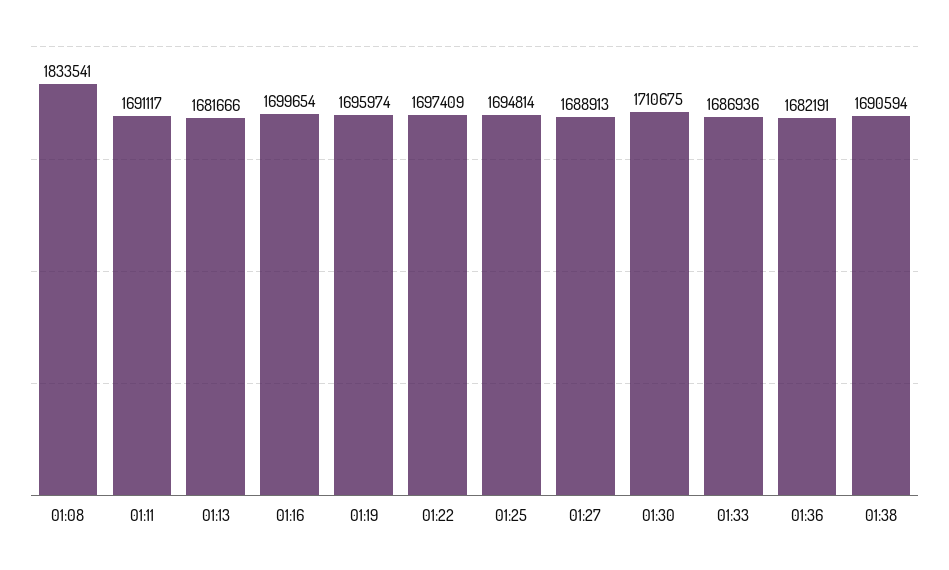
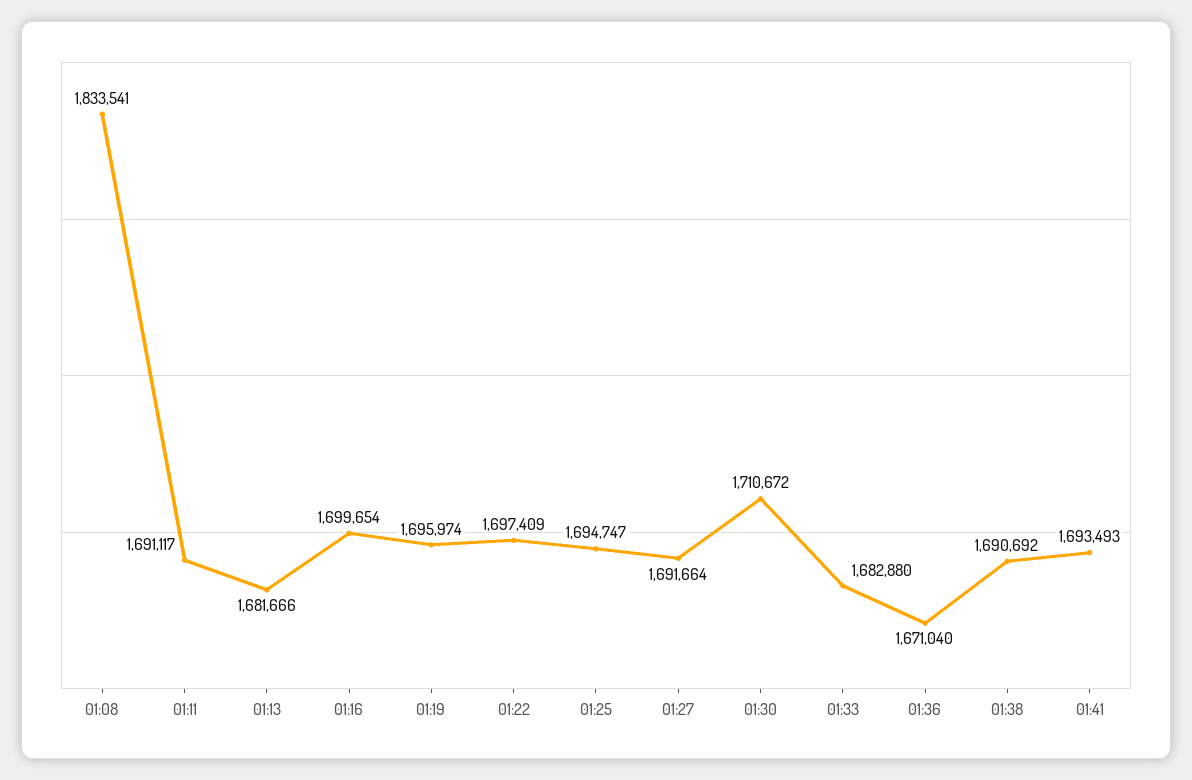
01:25: 1694814 -> 1694747
01:27: 1688913 -> 1691664
01:30: 1710675 -> 1710672
01:33: 1686936 -> 1682880
01:36: 1682191 -> 1671040
01:38: 1690594 -> 1690692
01:41: none -> 1693493

